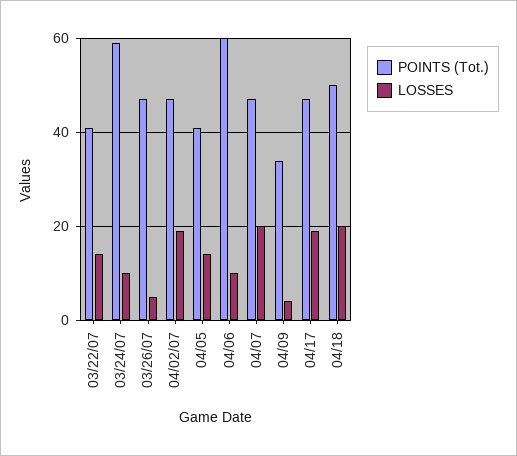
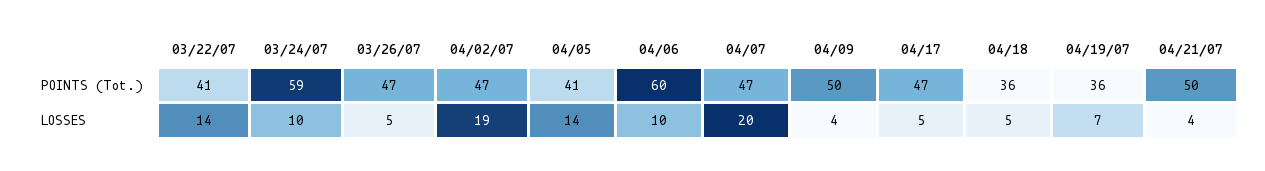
POINTS (Tot.), 04/09: 35 -> 50
LOSSES, 04/17: 20 -> 5
POINTS (Tot.), 04/18: 50 -> 36
LOSSES, 04/18: 20 -> 5
POINTS (Tot.), 04/19/07: none -> 36
POINTS (Tot.), 04/21/07: none -> 50
LOSSES, 04/19/07: none -> 7
LOSSES, 04/21/07: none -> 4

